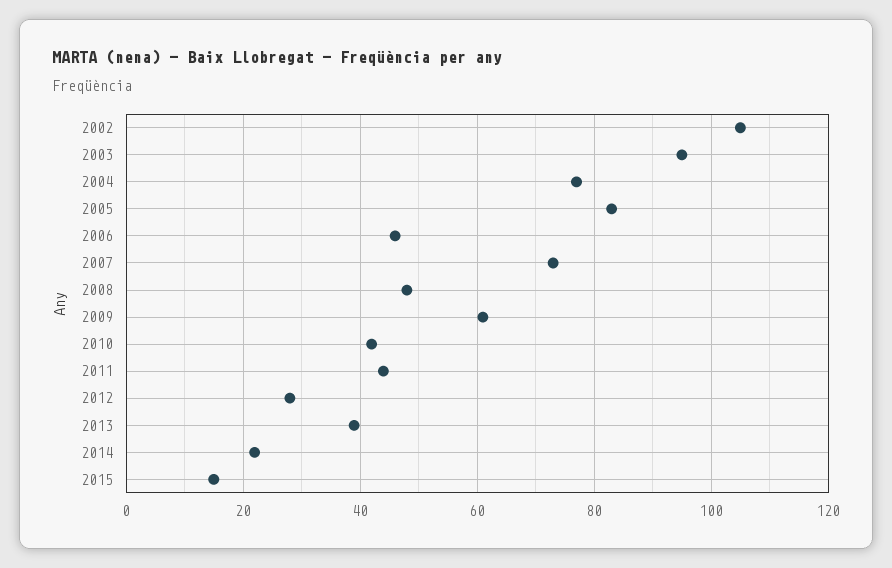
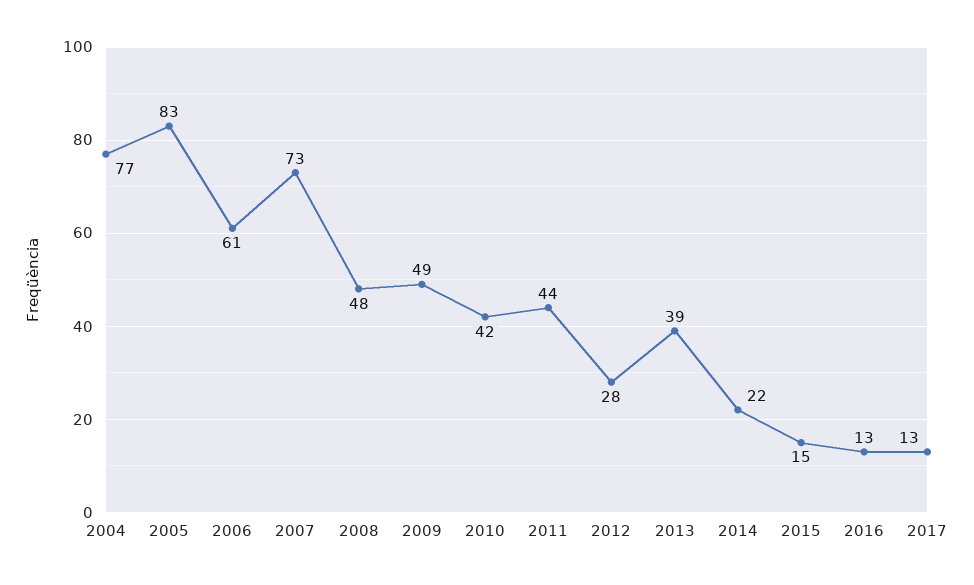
2002: 105 -> none
2003: 95 -> none
2006: 45 -> 61
2009: 60 -> 49
2016: none -> 13
2017: none -> 13

